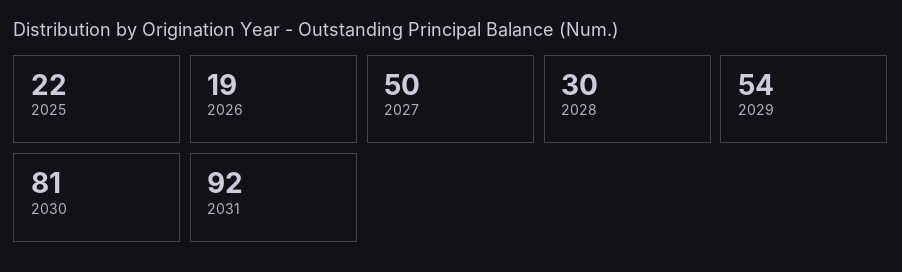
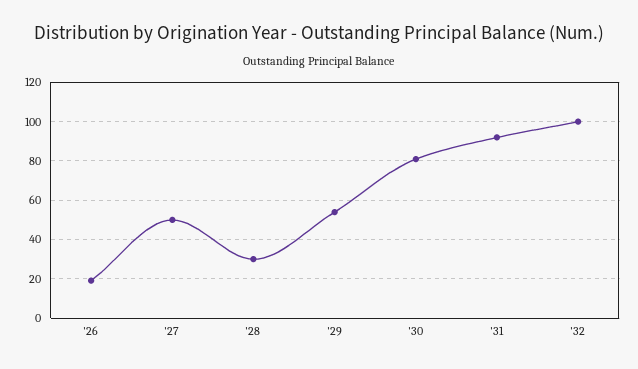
2025: 22 -> none
'32: none -> 100

